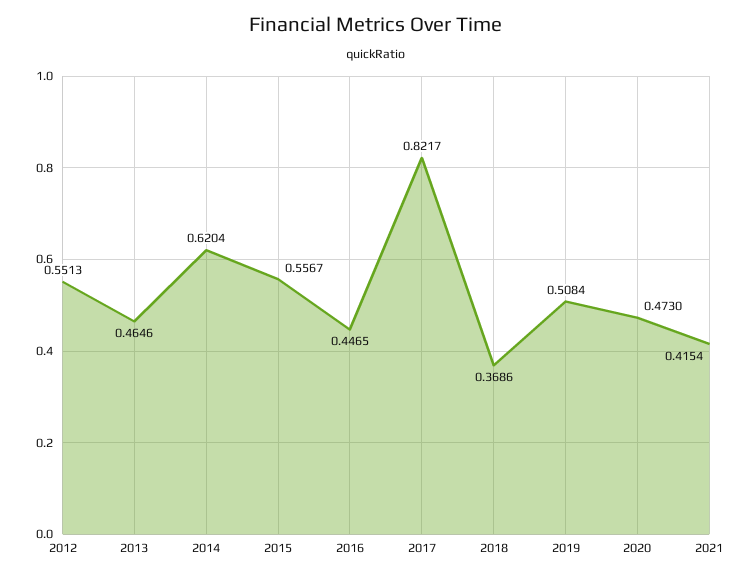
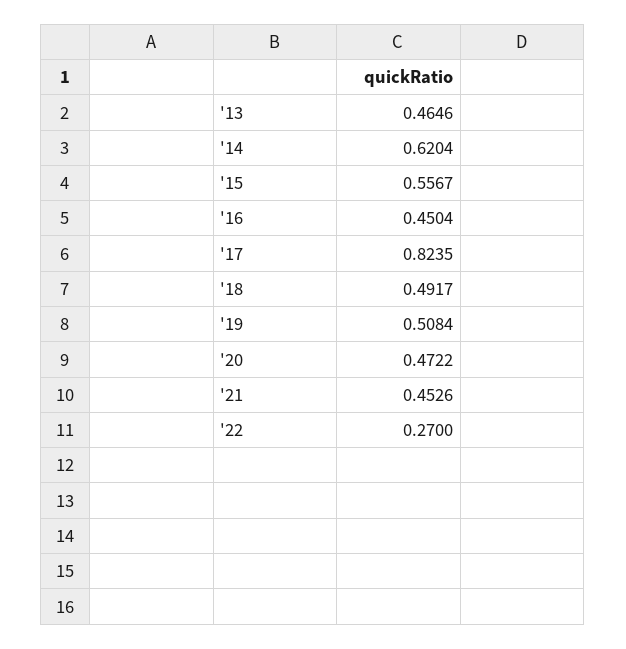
2012: 0.5513 -> none
2016: 0.4465 -> 0.4504
2017: 0.8217 -> 0.8235
2018: 0.3686 -> 0.4917
2020: 0.473 -> 0.4722
2021: 0.4154 -> 0.4526
'22: none -> 0.27

